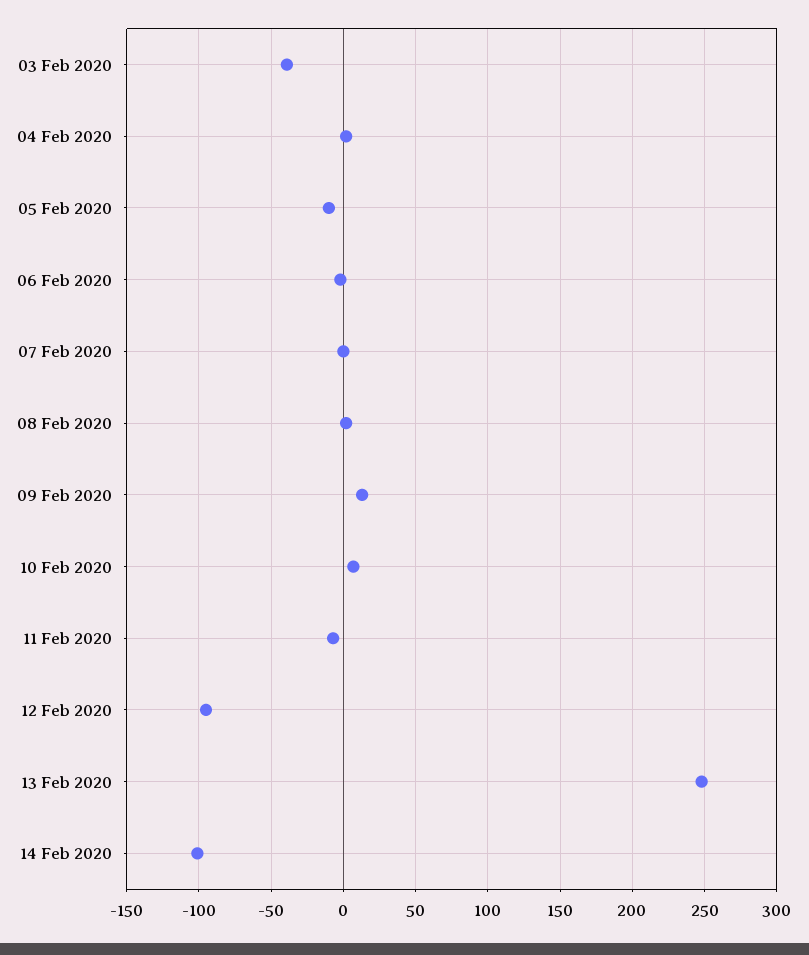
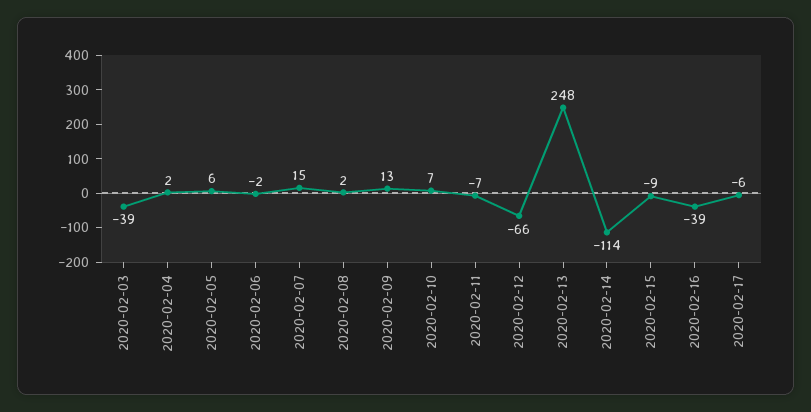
05 Feb 2020: -10 -> 6
07 Feb 2020: 0 -> 15
12 Feb 2020: -95 -> -66
14 Feb 2020: -100 -> -114
2020-02-15: none -> -9
2020-02-16: none -> -39
2020-02-17: none -> -6

